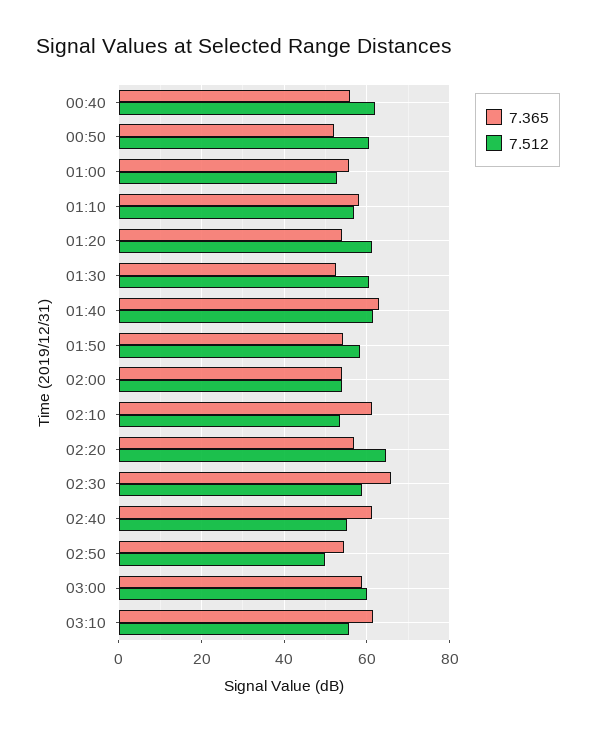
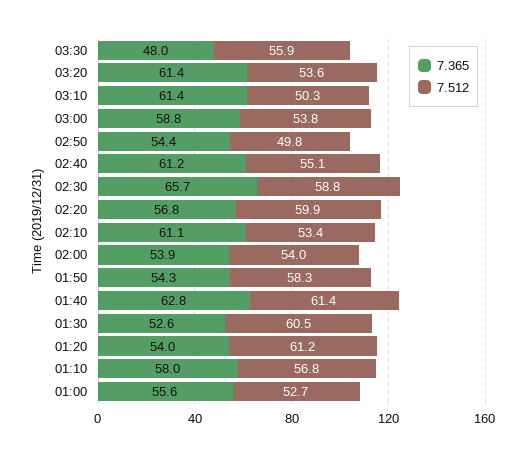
7.365, 00:40: 56 -> none
7.512, 00:40: 62 -> none
7.365, 00:50: 52 -> none
7.512, 00:50: 60 -> none
7.512, 02:20: 64 -> 59.9
7.512, 03:00: 60 -> 53.8
7.512, 03:10: 56 -> 50.3
7.365, 03:30: none -> 48
7.512, 03:30: none -> 55.9
7.365, 03:20: none -> 61.4
7.512, 03:20: none -> 53.6

